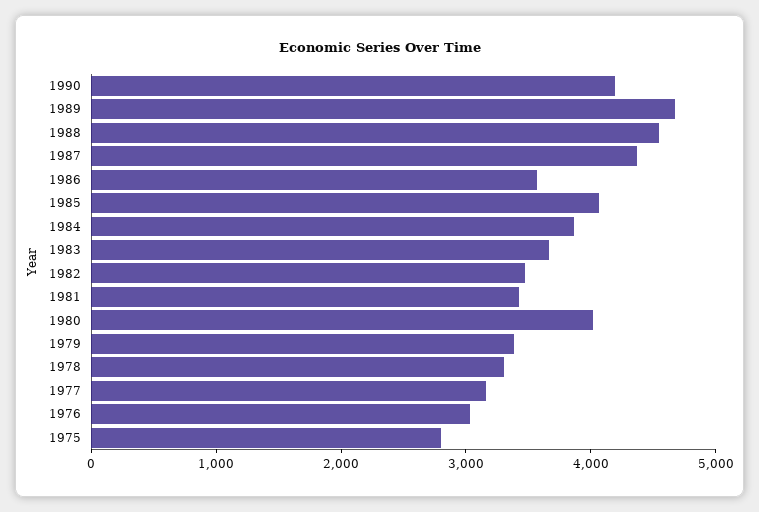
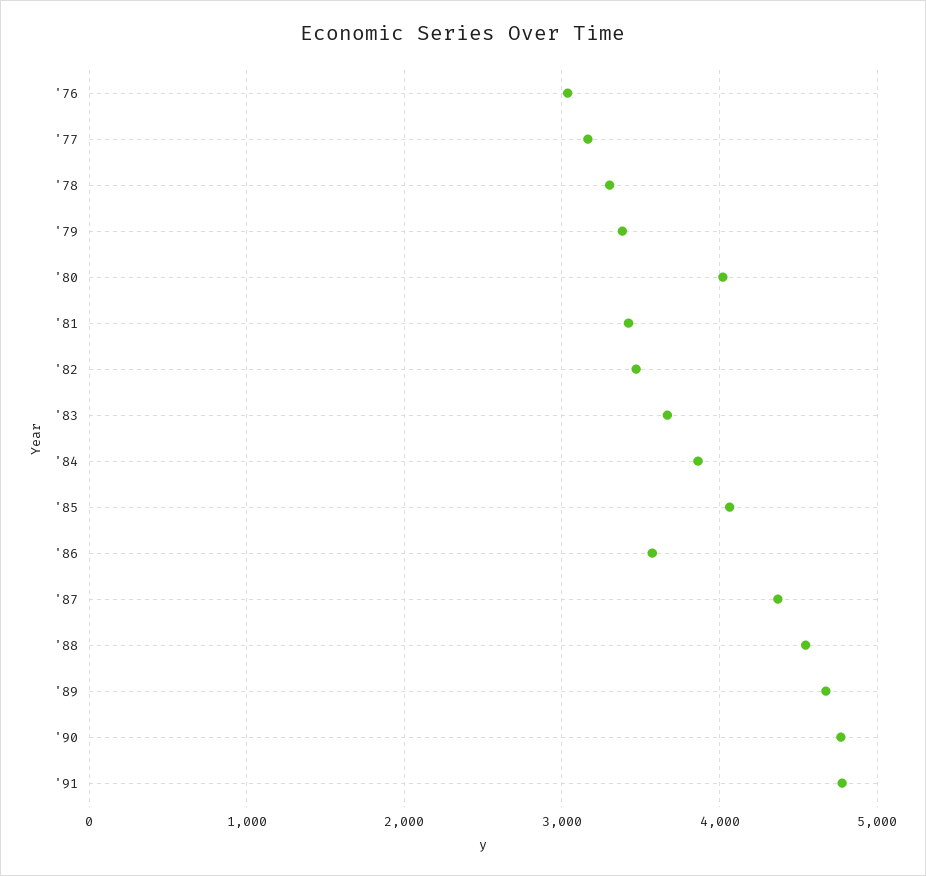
1990: 4200 -> 4800
1975: 2800 -> none
'91: none -> 4800

